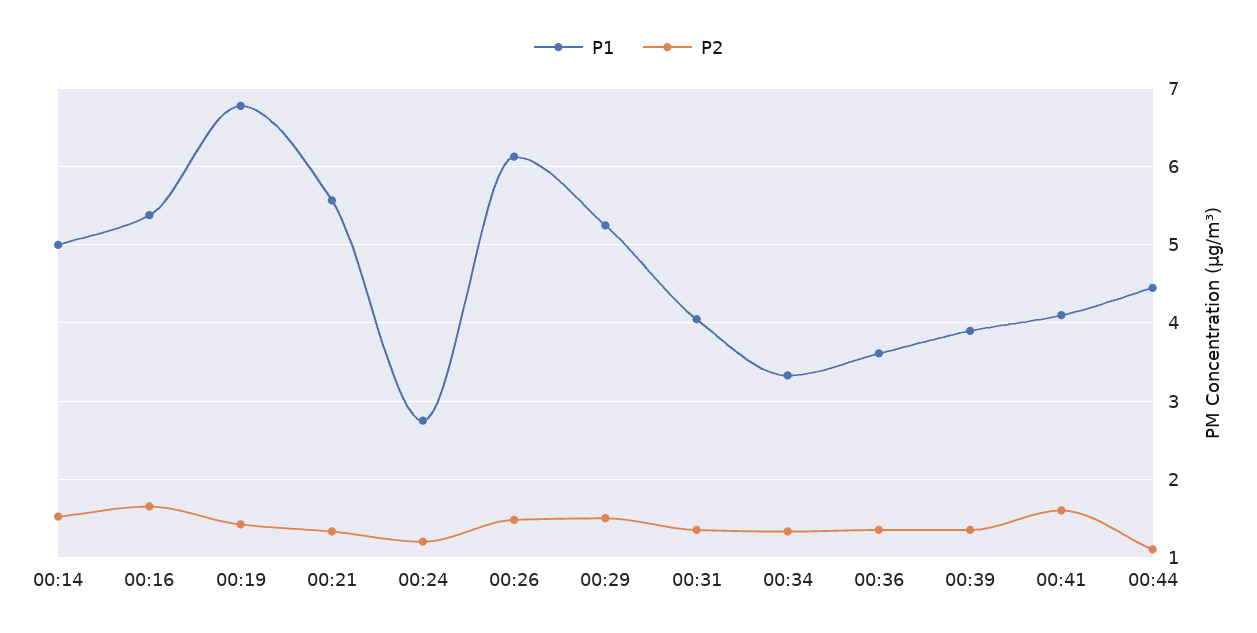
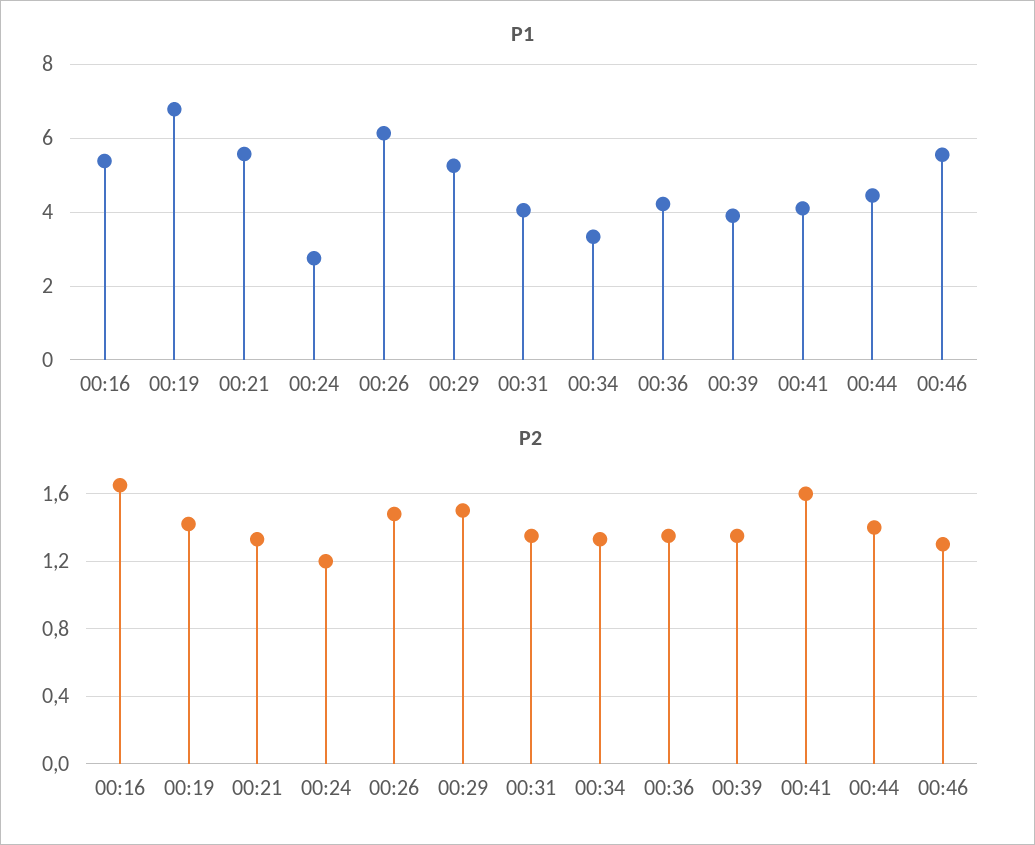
P1, 00:14: 5 -> none
P2, 00:14: 1.5 -> none
P1, 00:36: 3.6 -> 4.2
P2, 00:44: 1.1 -> 1.4
P1, 00:46: none -> 5.6
P2, 00:46: none -> 1.3

